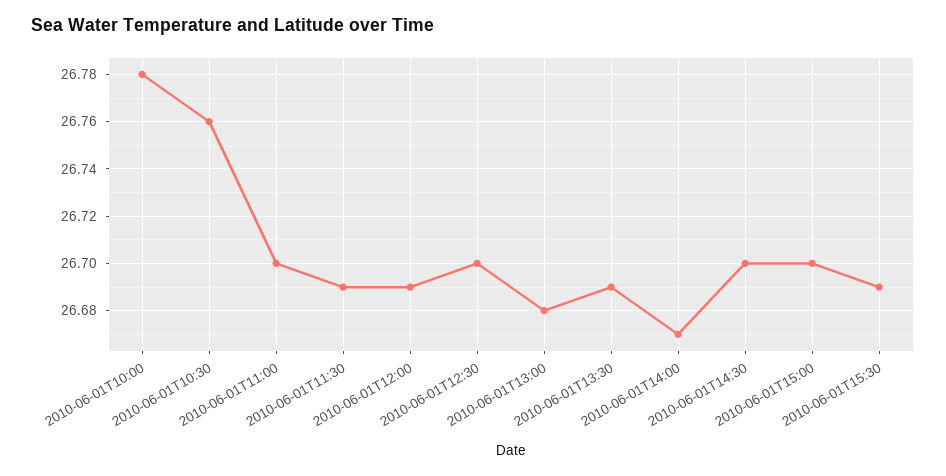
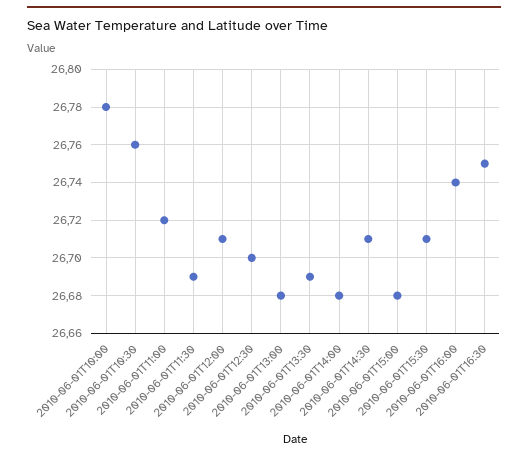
2010-06-01T11:00: 26.7 -> 26.72
2010-06-01T12:00: 26.69 -> 26.71
2010-06-01T14:00: 26.67 -> 26.68
2010-06-01T14:30: 26.7 -> 26.71
2010-06-01T15:00: 26.7 -> 26.68
2010-06-01T15:30: 26.69 -> 26.71
2010-06-01T16:00: none -> 26.74
2010-06-01T16:30: none -> 26.75

